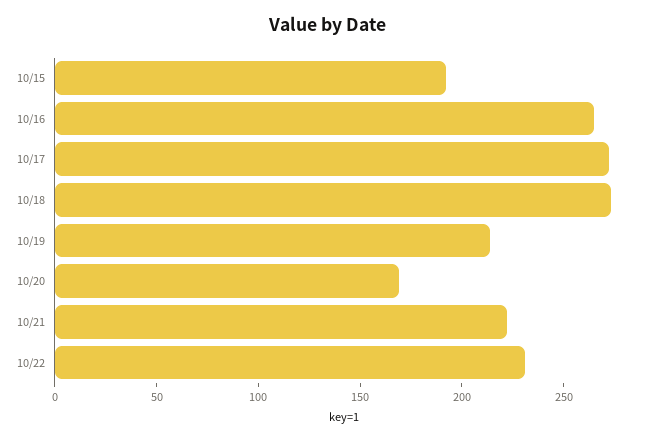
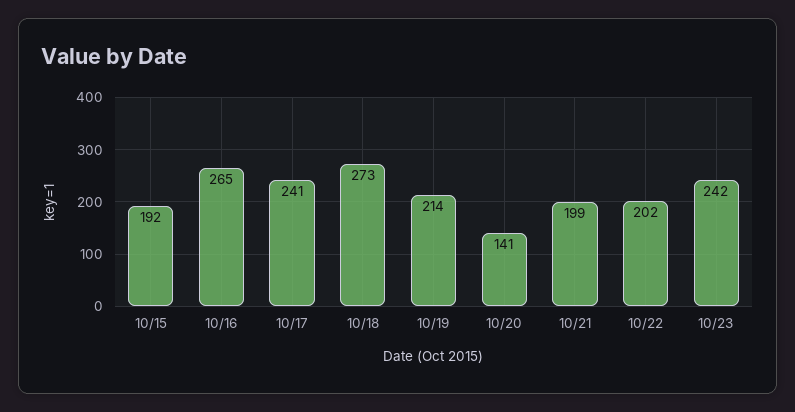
10/17: 270 -> 241
10/20: 170 -> 141
10/21: 220 -> 199
10/22: 230 -> 202
10/23: none -> 242

